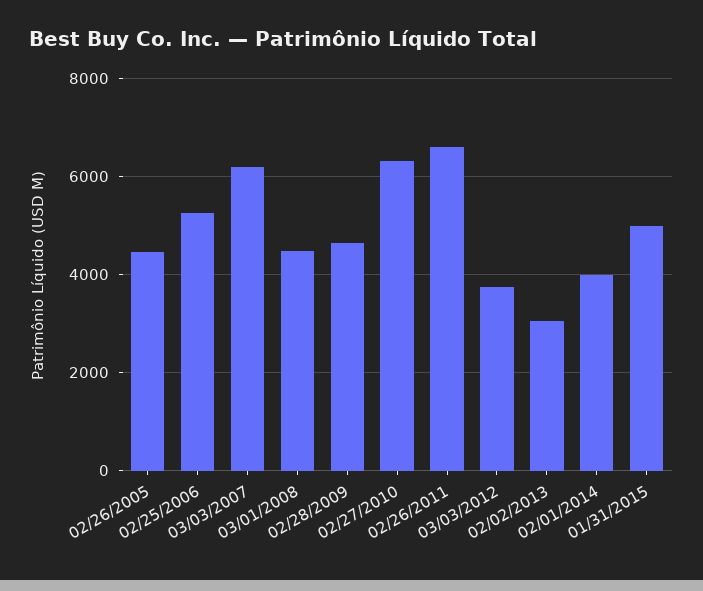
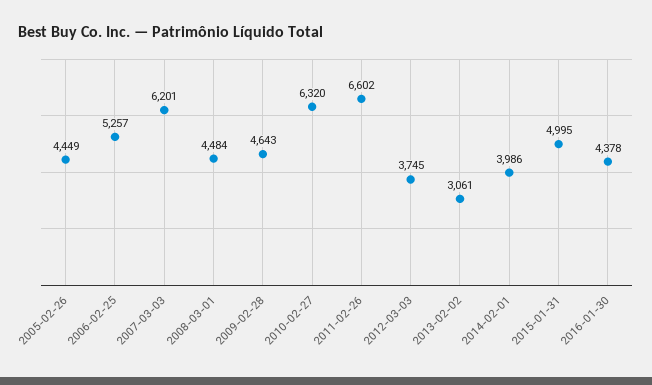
2016-01-30: none -> 4378

